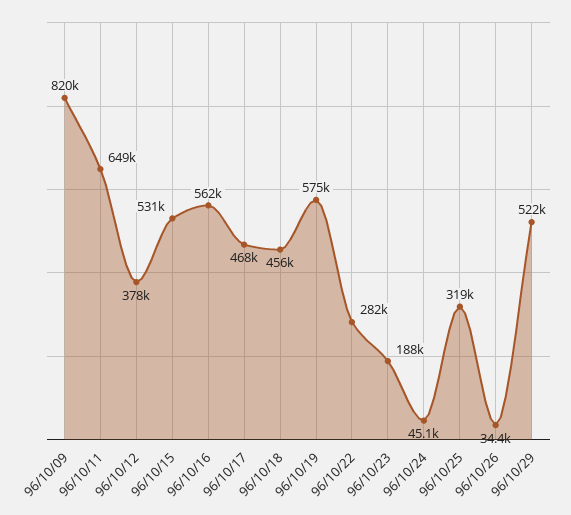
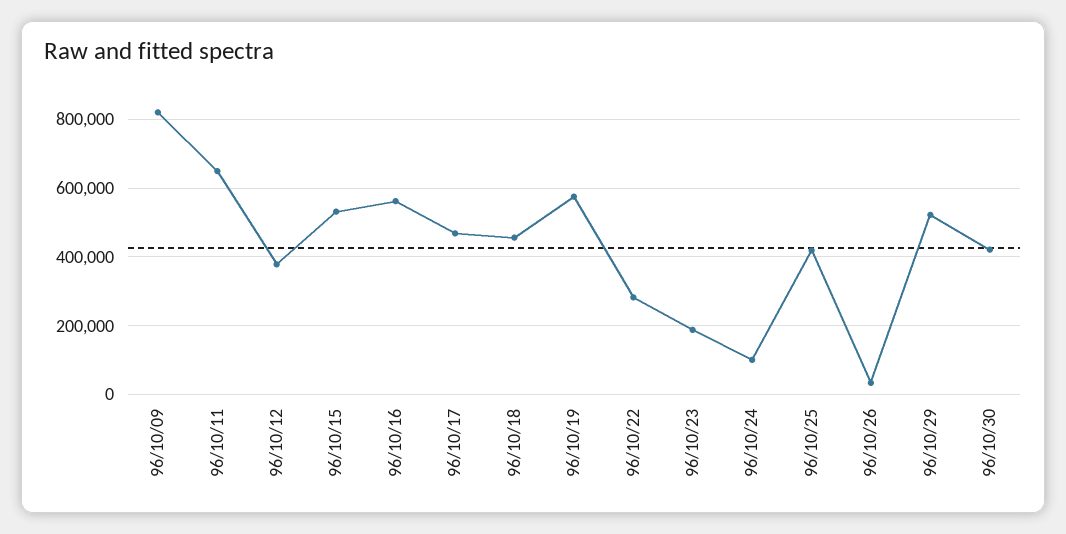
96/10/24: 45100 -> 100000
96/10/25: 319000 -> 420000
96/10/30: none -> 420000

